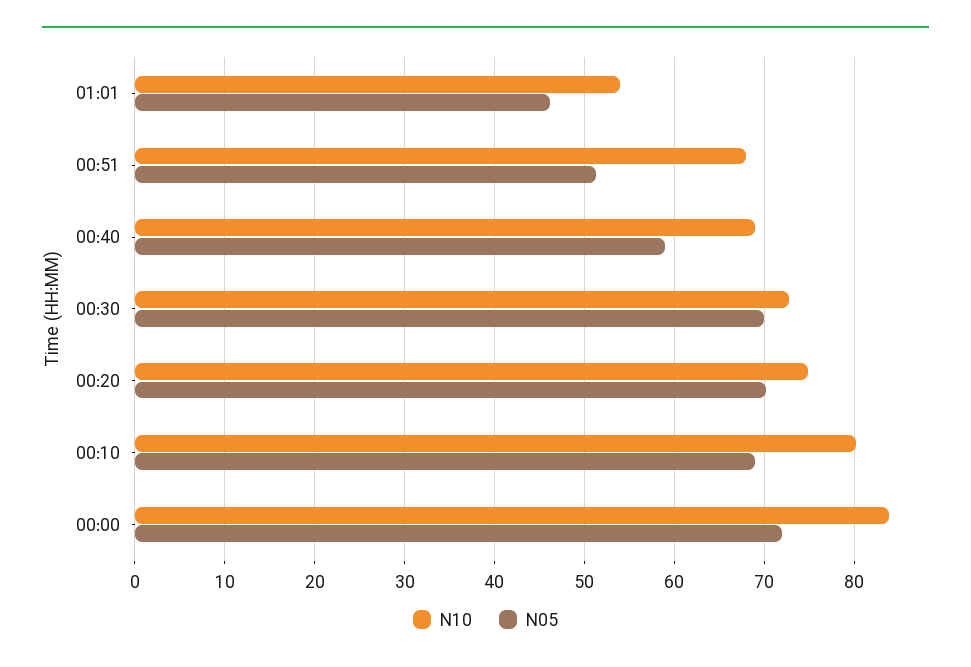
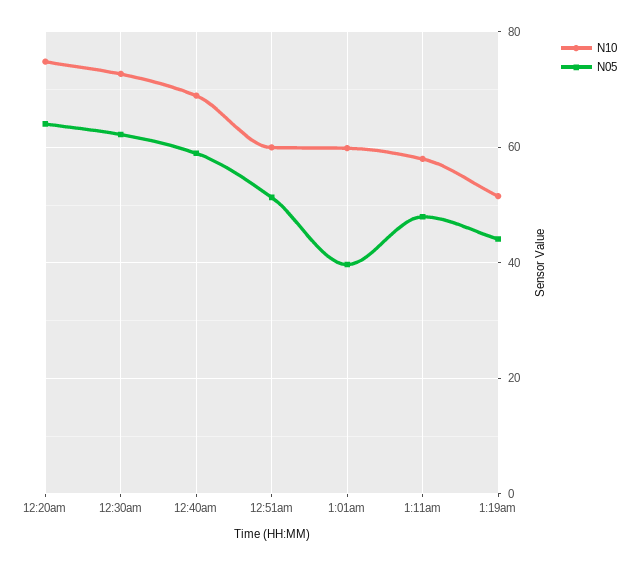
N10, 01:01: 54 -> 60
N05, 01:01: 46 -> 40
N10, 00:51: 68 -> 60
N05, 00:30: 70 -> 62
N05, 00:20: 70 -> 64
N10, 00:10: 80 -> none
N05, 00:10: 69 -> none
N10, 00:00: 84 -> none
N05, 00:00: 72 -> none
N10, 1:11am: none -> 58
N05, 1:11am: none -> 48
N10, 1:19am: none -> 52
N05, 1:19am: none -> 44

